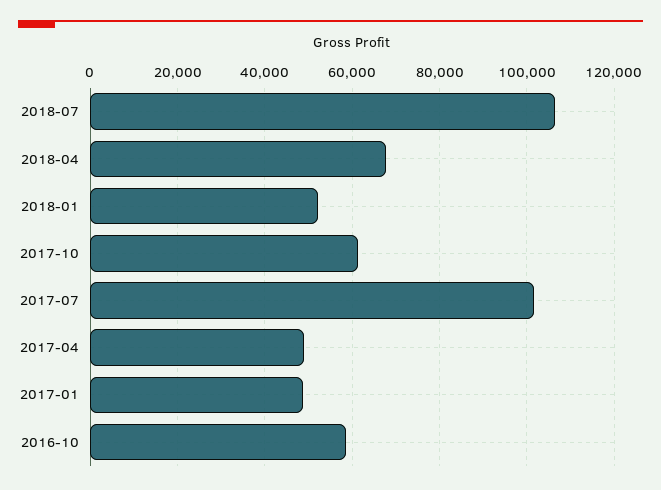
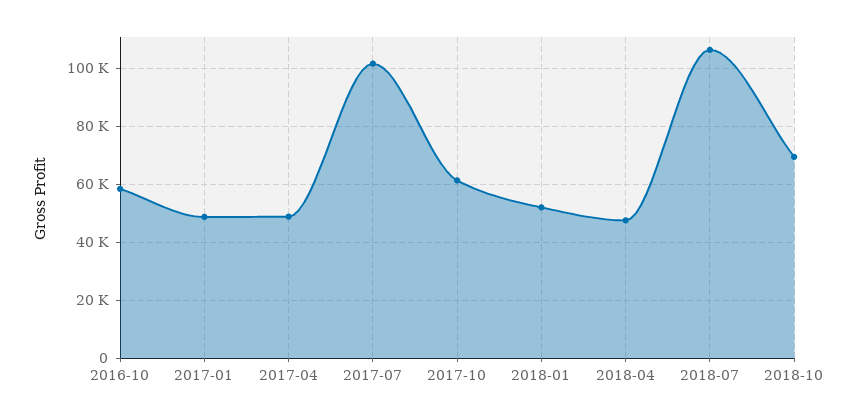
2018-04: 68000 -> 47500
2018-10: none -> 70000

